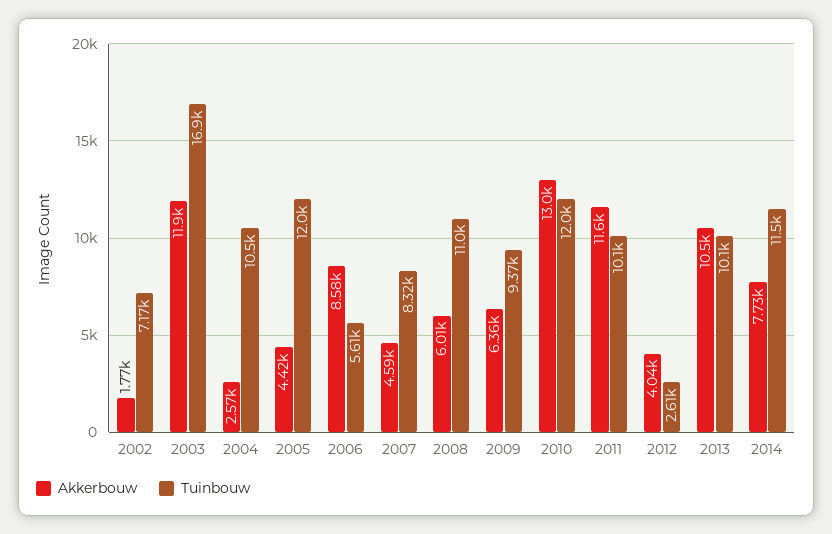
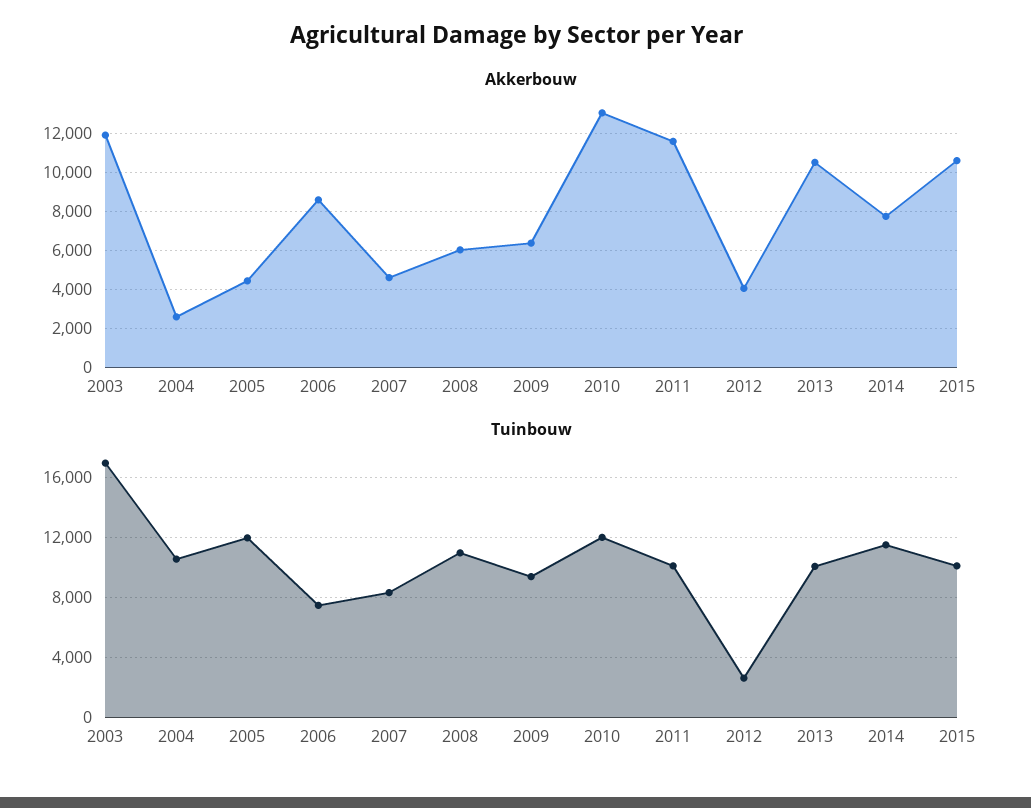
Akkerbouw, 2002: 1770 -> none
Tuinbouw, 2002: 7170 -> none
Tuinbouw, 2006: 5610 -> 7500
Akkerbouw, 2015: none -> 10500
Tuinbouw, 2015: none -> 10000

